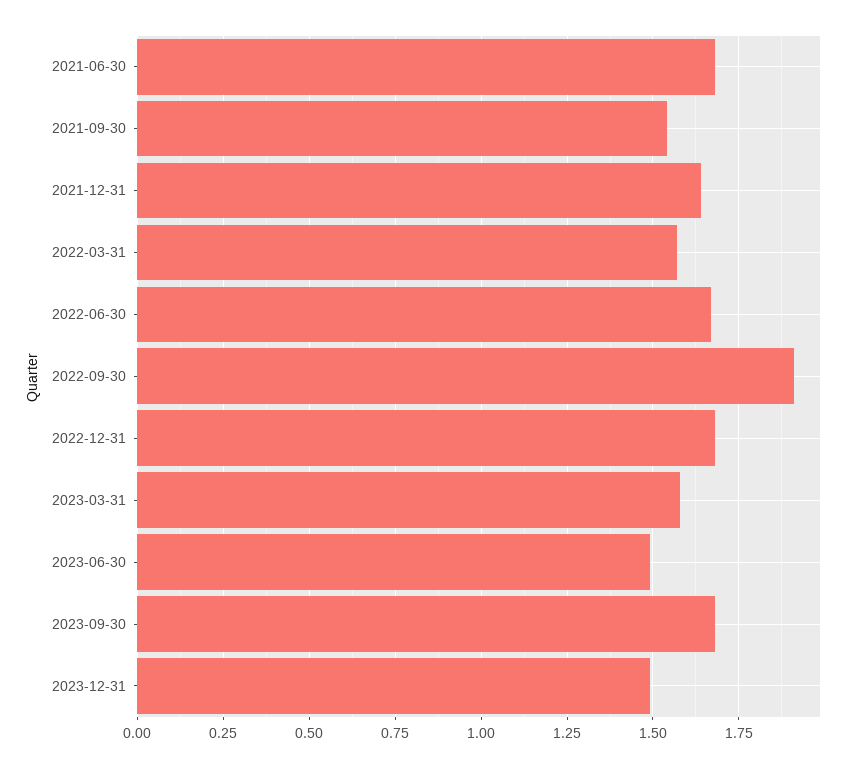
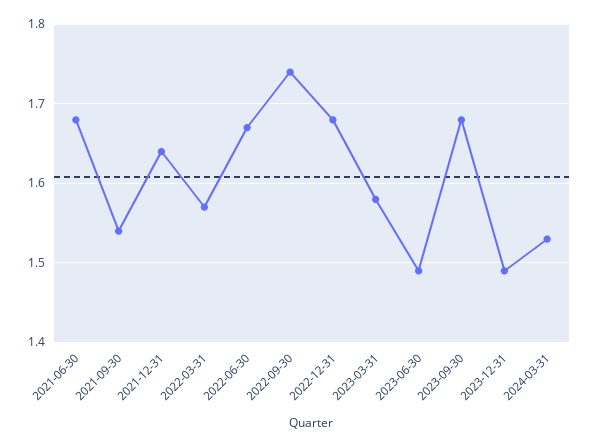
2022-09-30: 1.9 -> 1.74
2024-03-31: none -> 1.53

